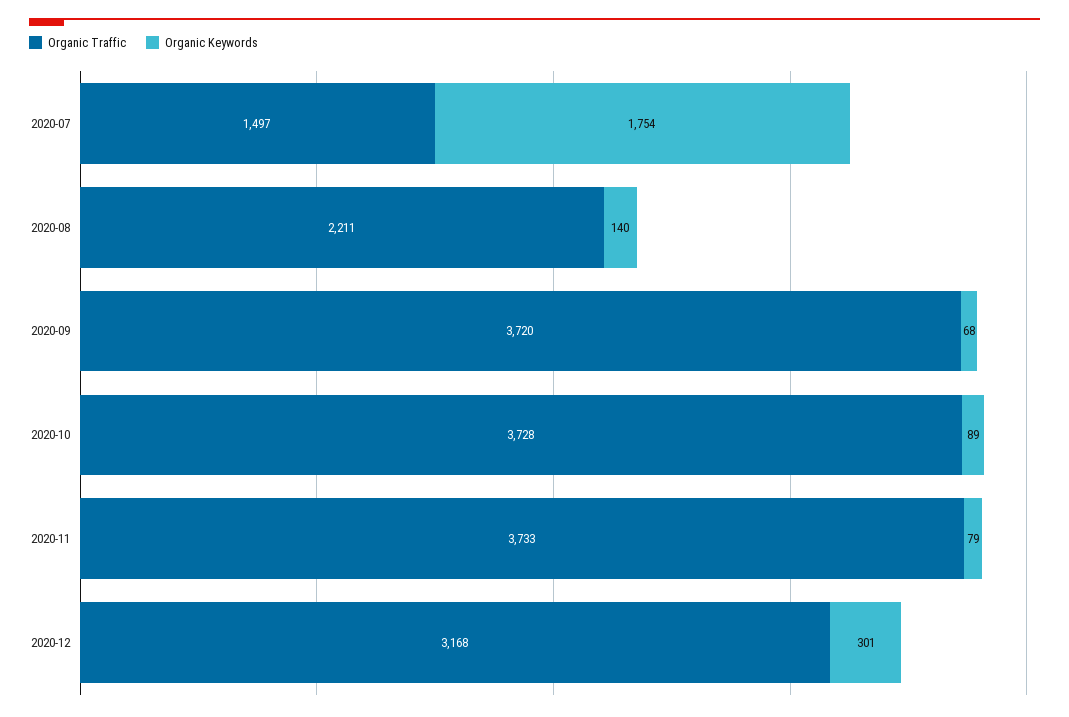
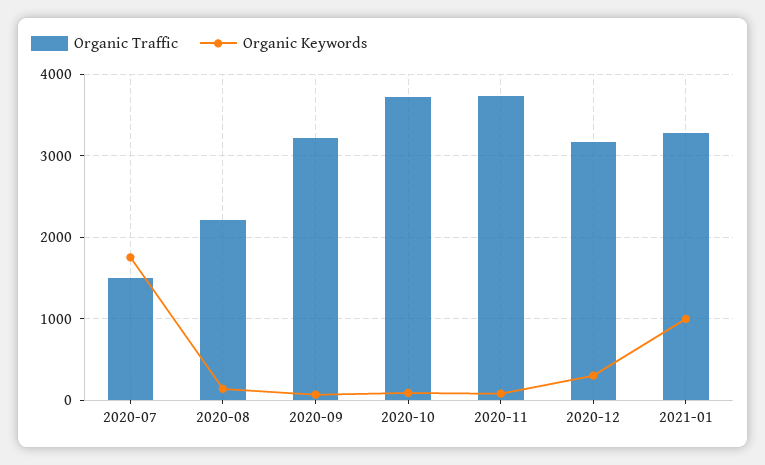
Organic Traffic, 2020-09: 3720 -> 3200
Organic Traffic, 2021-01: none -> 3300
Organic Keywords, 2021-01: none -> 1000

